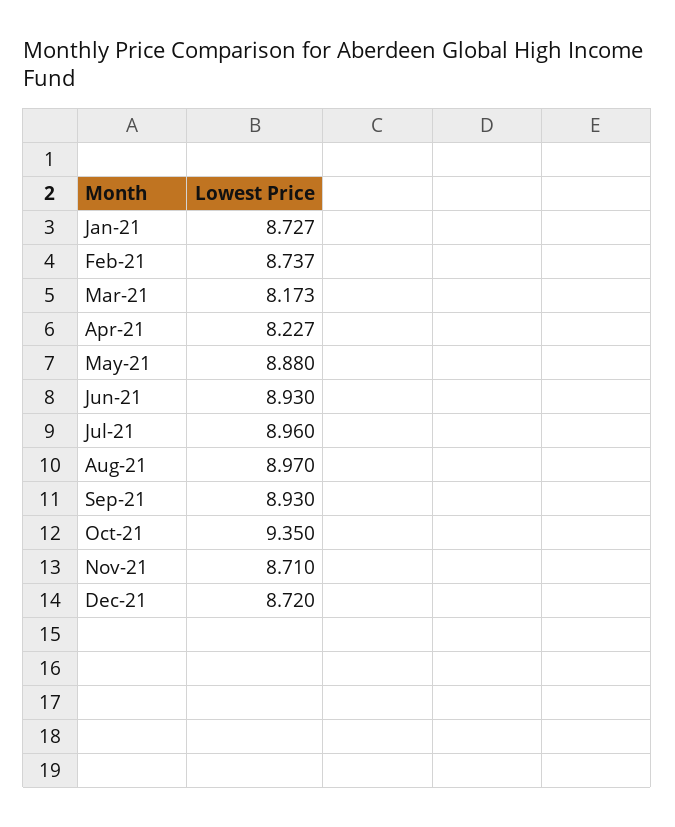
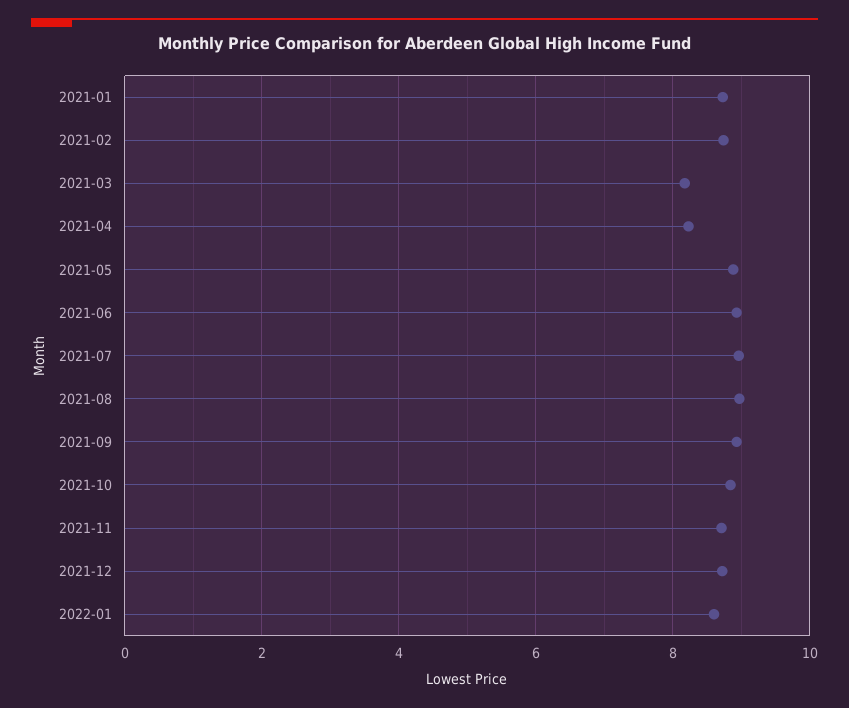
Oct-21: 9.35 -> 8.8
2022-01: none -> 8.6

